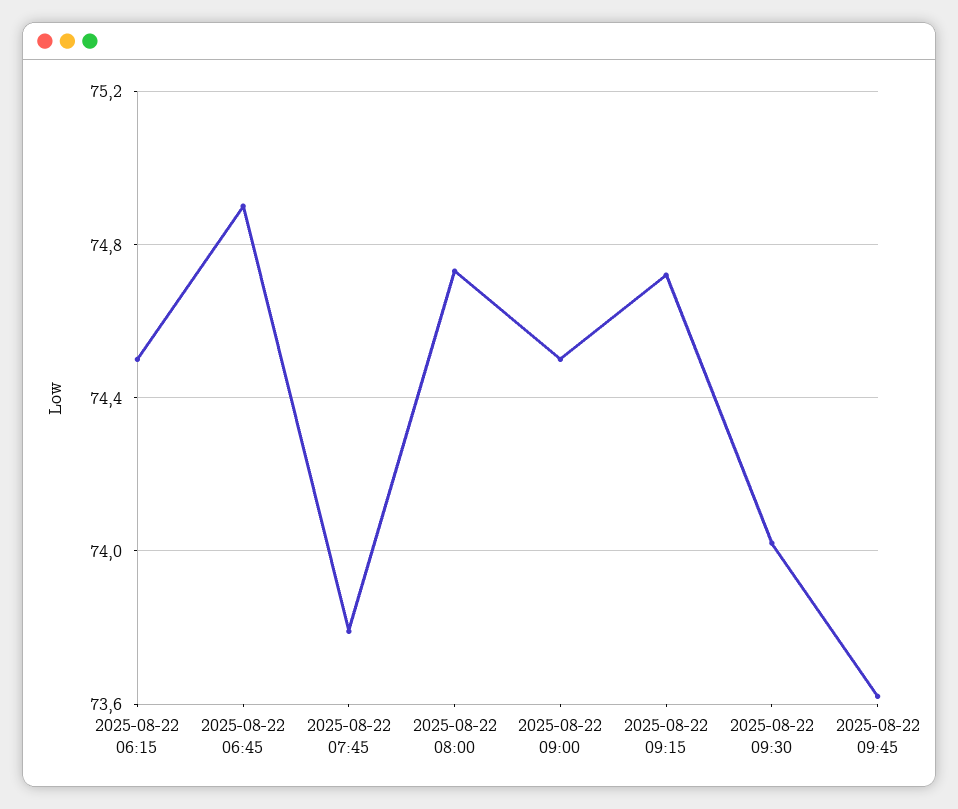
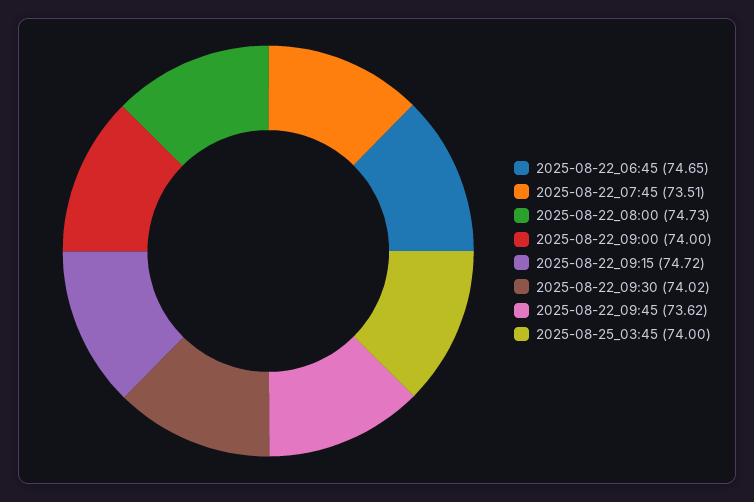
2025-08-22 06:15: 74.5 -> none
2025-08-22 06:45: 74.9 -> 74.65
2025-08-22 07:45: 73.8 -> 73.51
2025-08-22 09:00: 74.5 -> 74
2025-08-25_03:45: none -> 74

